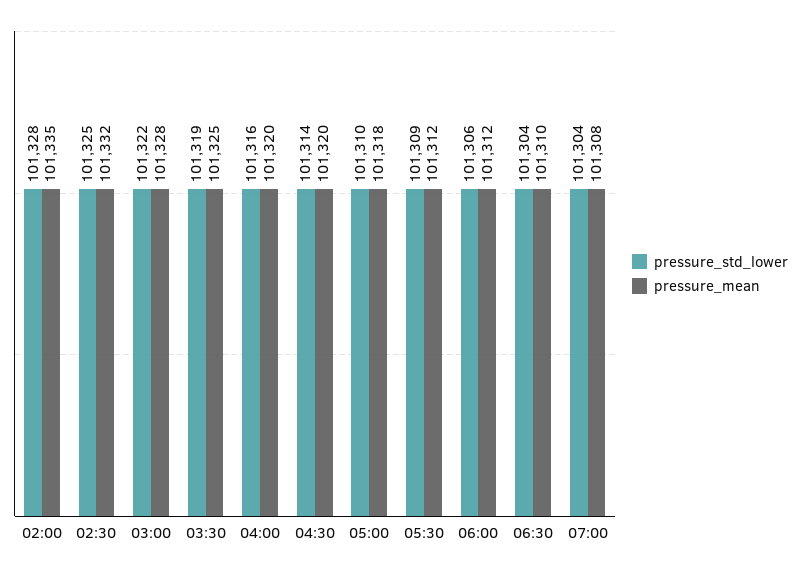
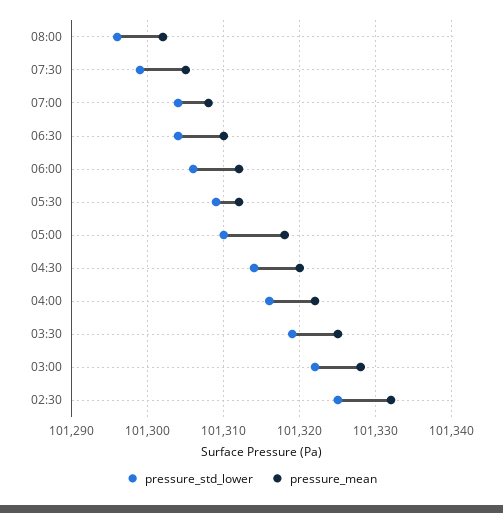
pressure_std_lower, 02:00: 101328 -> none
pressure_mean, 02:00: 101335 -> none
pressure_mean, 04:00: 101320 -> 101322
pressure_std_lower, 08:00: none -> 101296
pressure_mean, 08:00: none -> 101302
pressure_std_lower, 07:30: none -> 101299
pressure_mean, 07:30: none -> 101305

